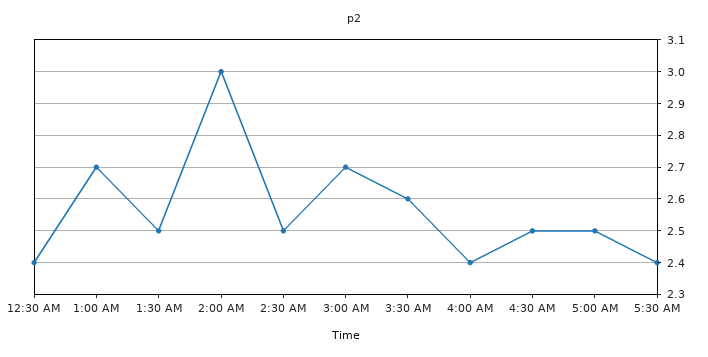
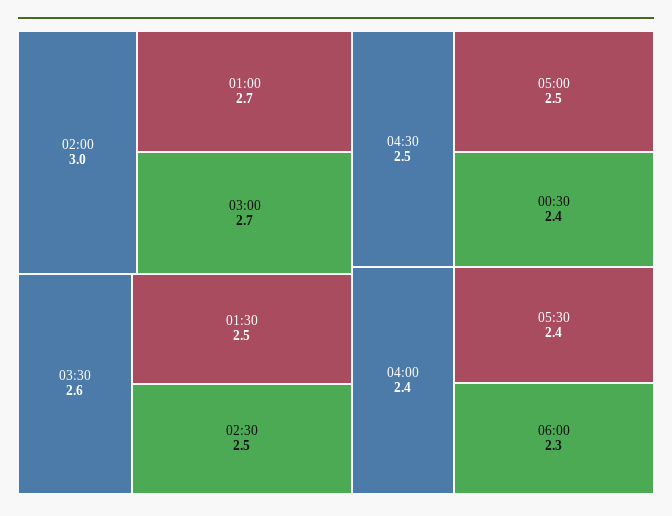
06:00: none -> 2.3

